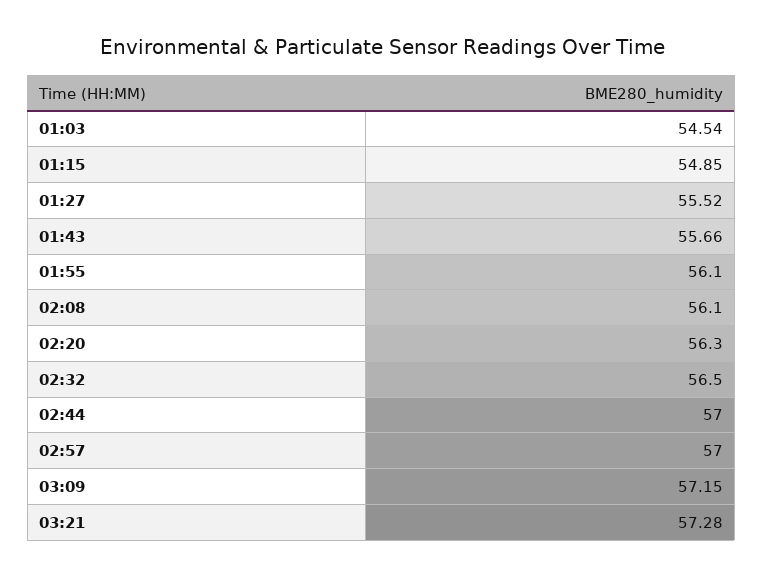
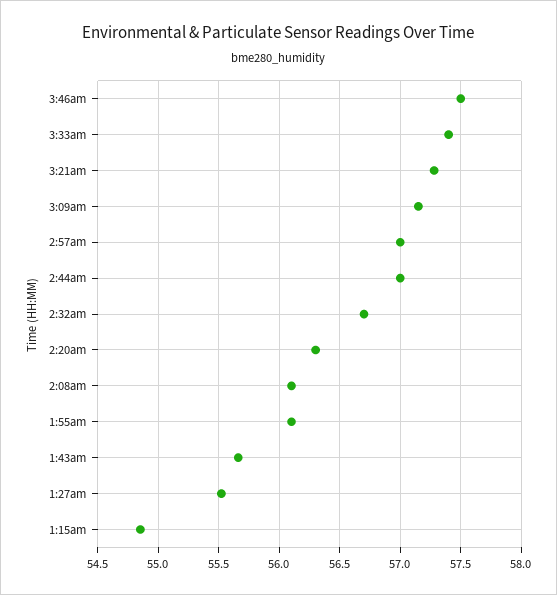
01:03: 54.54 -> none
02:32: 56.5 -> 56.7
3:46am: none -> 57.5
3:33am: none -> 57.4

